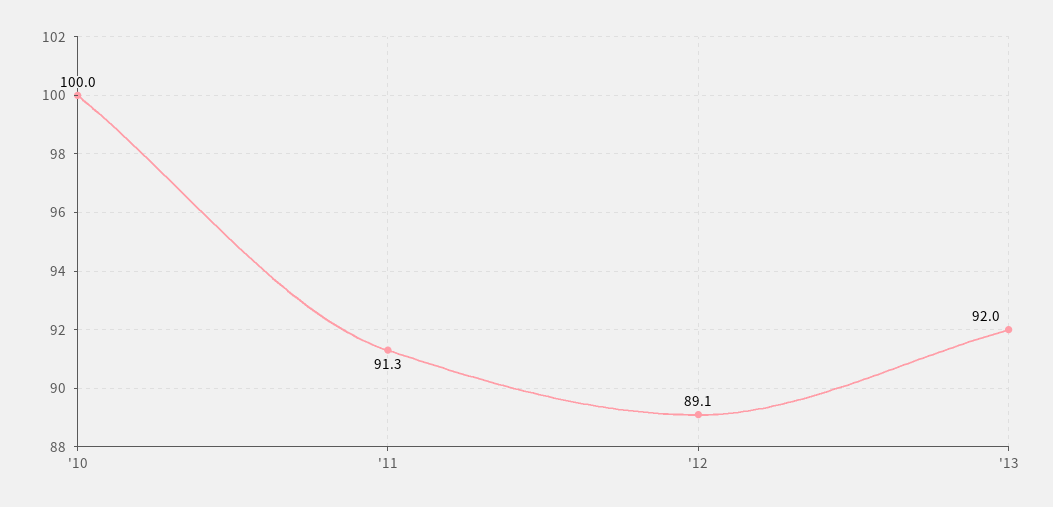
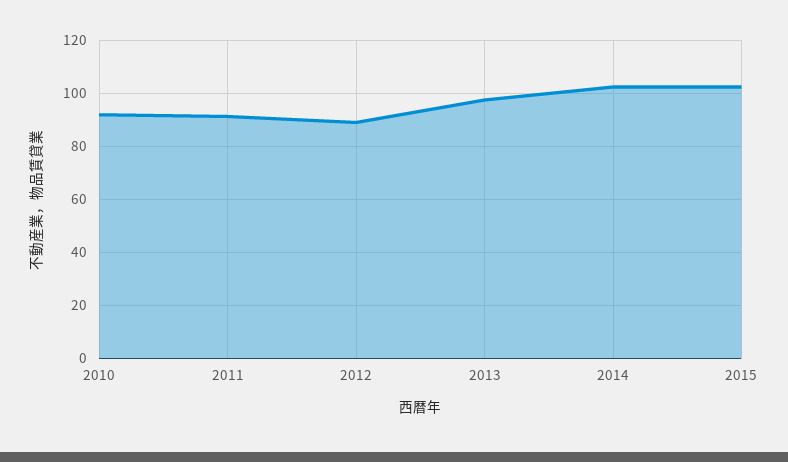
'10: 100 -> 92.5
'13: 92 -> 97.5
2014: none -> 102.5
2015: none -> 102.5

